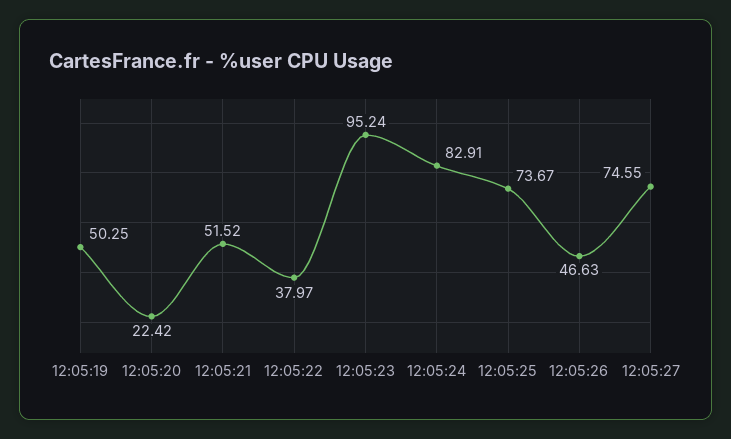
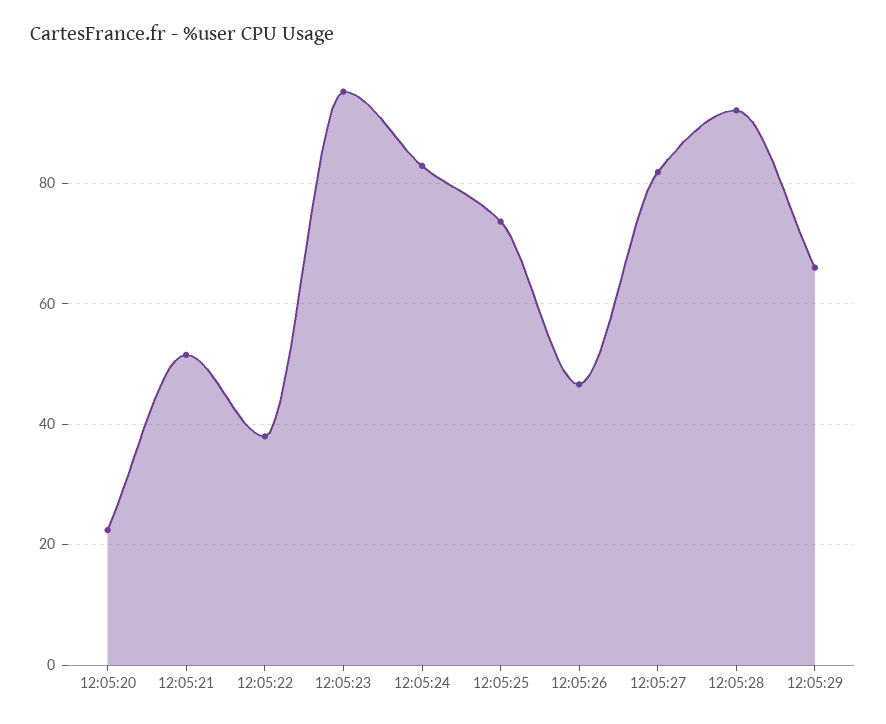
12:05:19: 50.25 -> none
12:05:27: 74.55 -> 82
12:05:28: none -> 92
12:05:29: none -> 66

